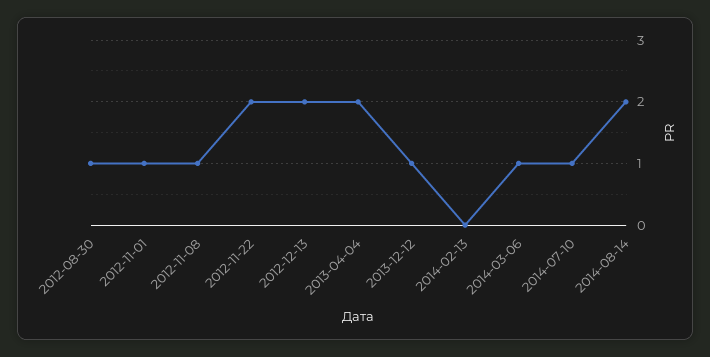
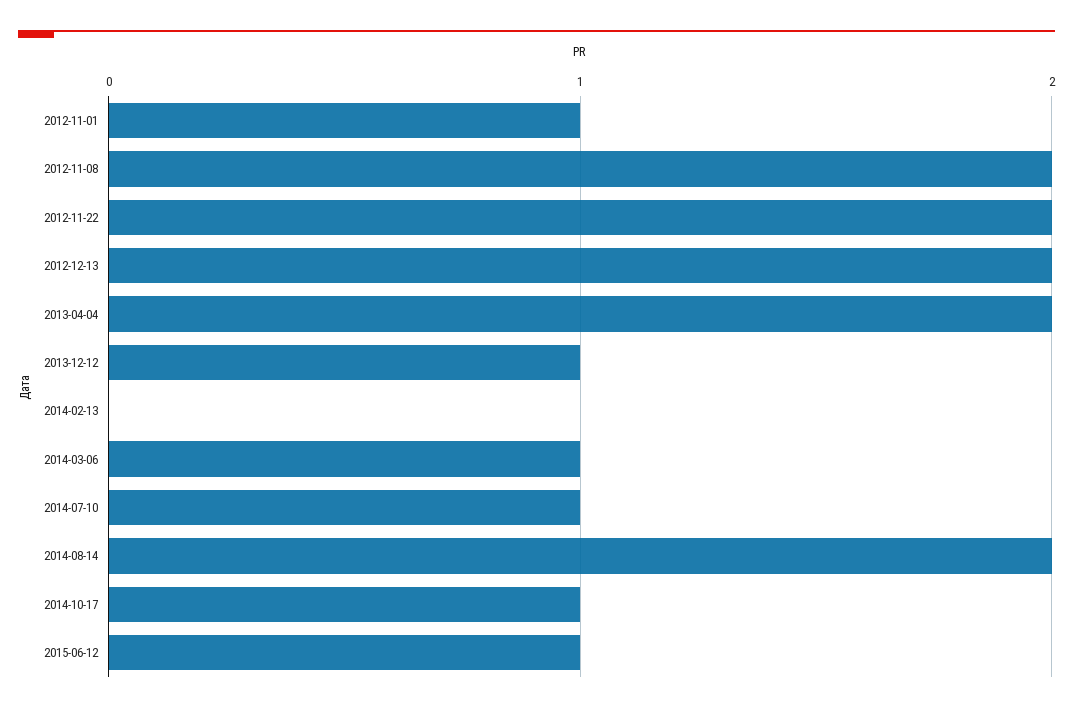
2012-08-30: 1 -> none
2012-11-08: 1 -> 2
2014-10-17: none -> 1
2015-06-12: none -> 1

